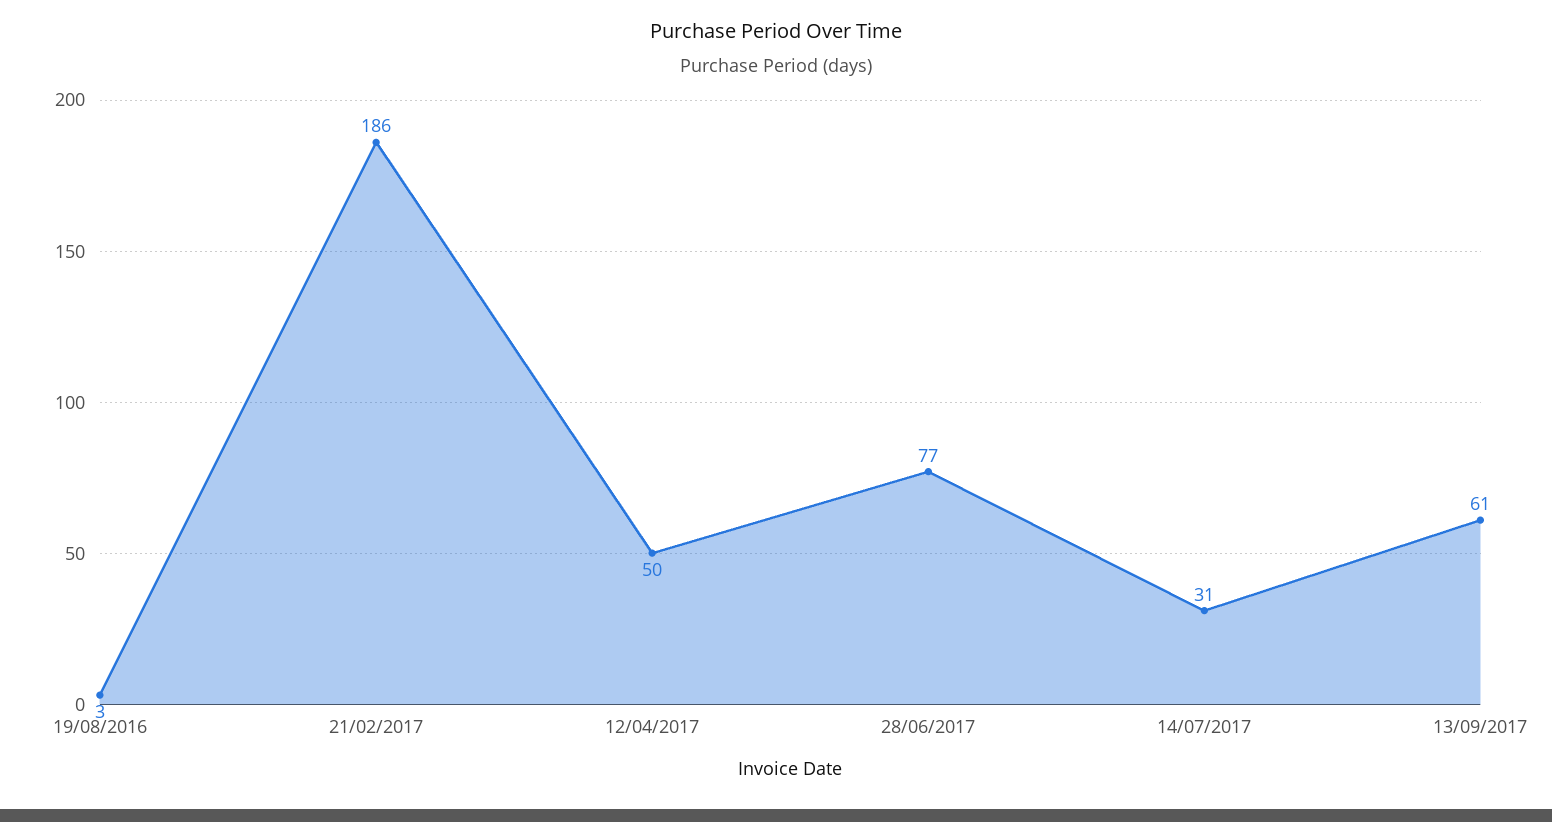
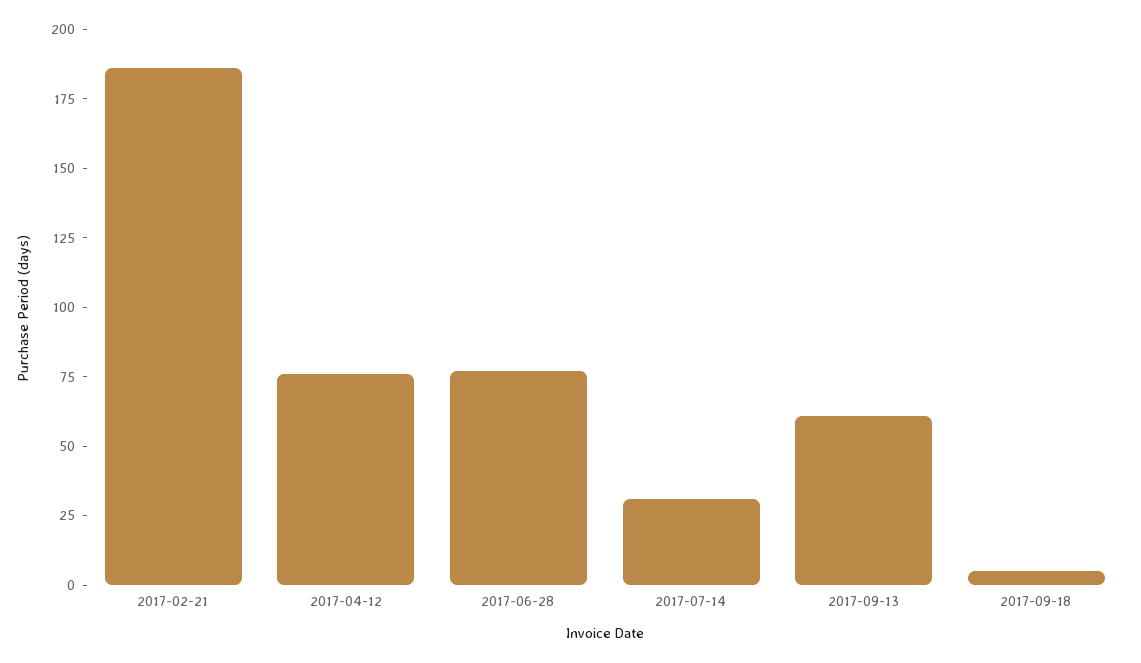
19/08/2016: 3 -> none
12/04/2017: 50 -> 75
2017-09-18: none -> 5

